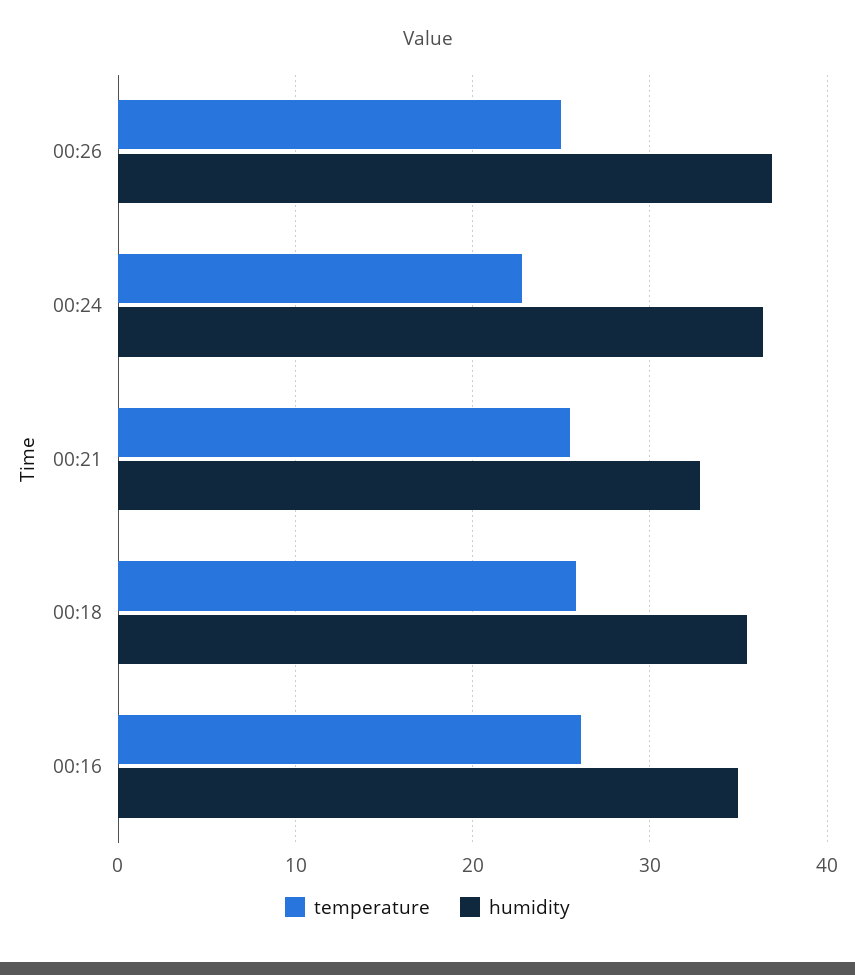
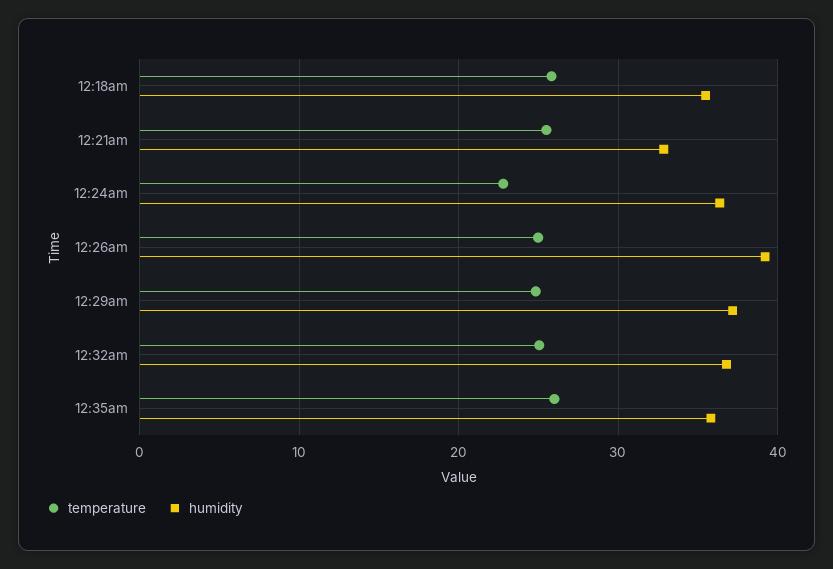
humidity, 00:26: 37 -> 39
temperature, 00:16: 26 -> none
humidity, 00:16: 35 -> none
temperature, 12:29am: none -> 25
humidity, 12:29am: none -> 37
temperature, 12:32am: none -> 25
humidity, 12:32am: none -> 37
temperature, 12:35am: none -> 26
humidity, 12:35am: none -> 36

